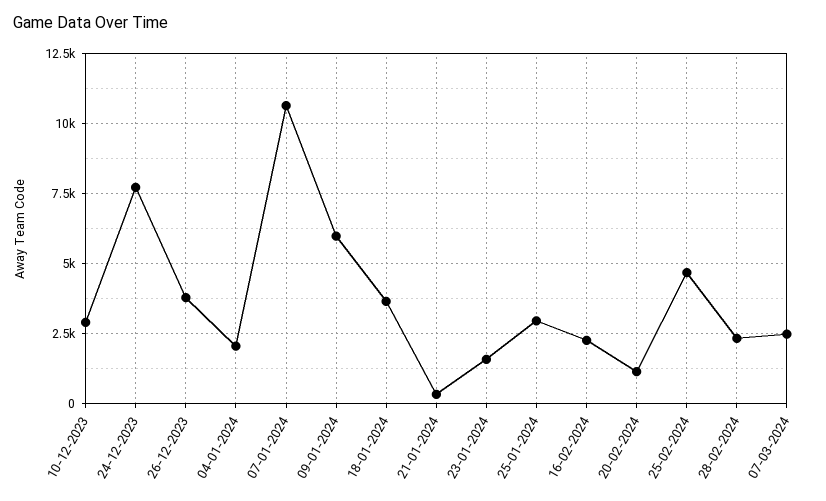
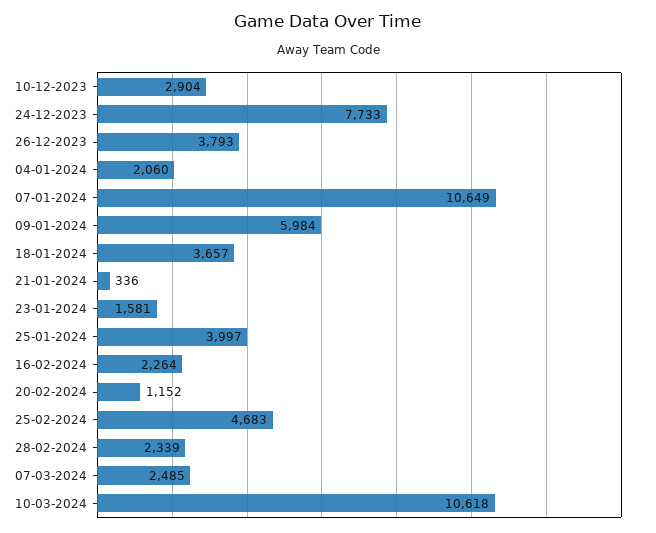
25-01-2024: 3000 -> 3997
10-03-2024: none -> 10618

